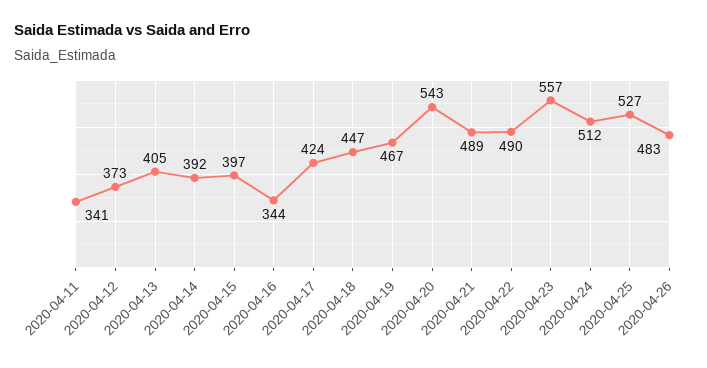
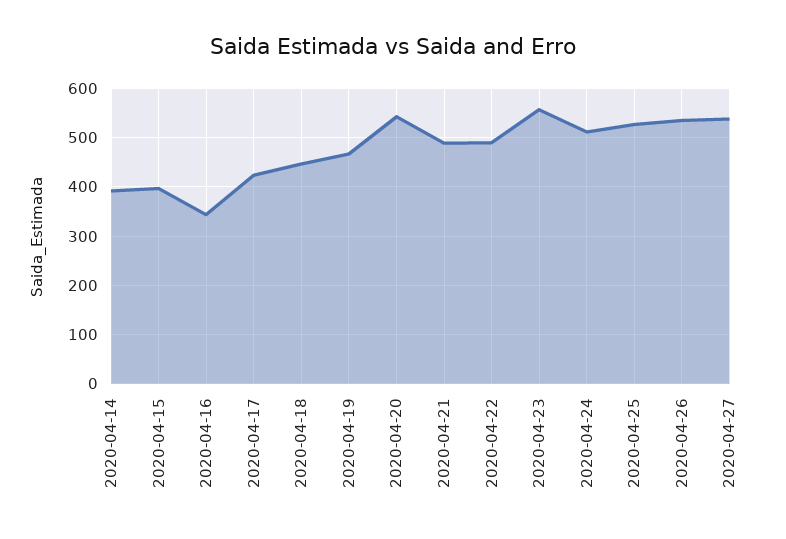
2020-04-11: 341 -> none
2020-04-12: 373 -> none
2020-04-13: 405 -> none
2020-04-26: 483 -> 540
2020-04-27: none -> 540

